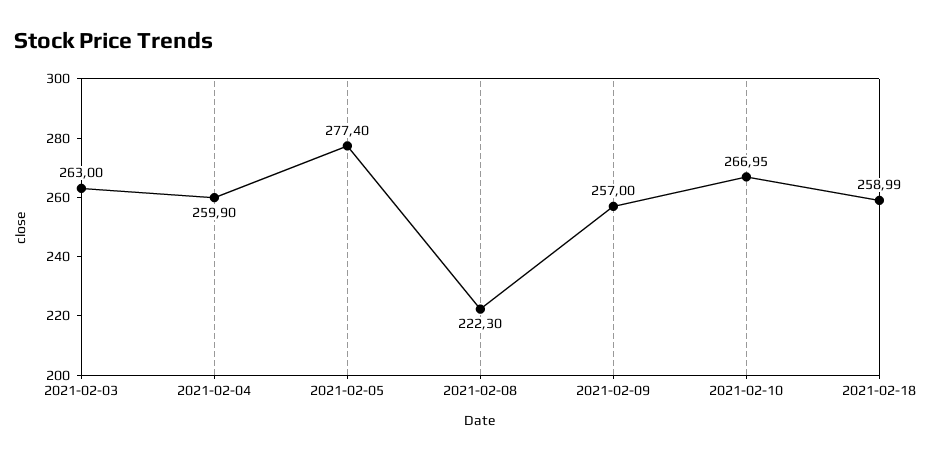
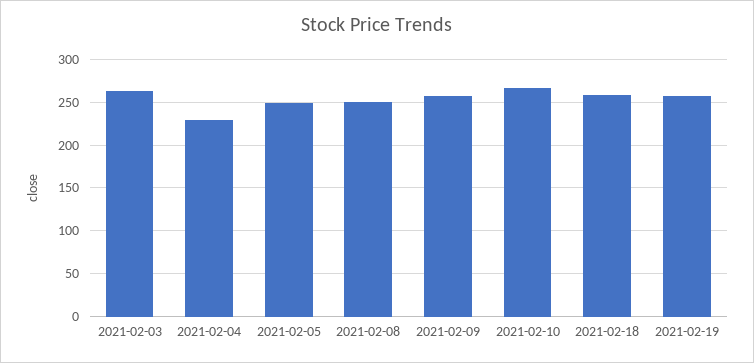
2021-02-04: 259.9 -> 230
2021-02-05: 277.4 -> 250
2021-02-08: 222.3 -> 250
2021-02-19: none -> 260

